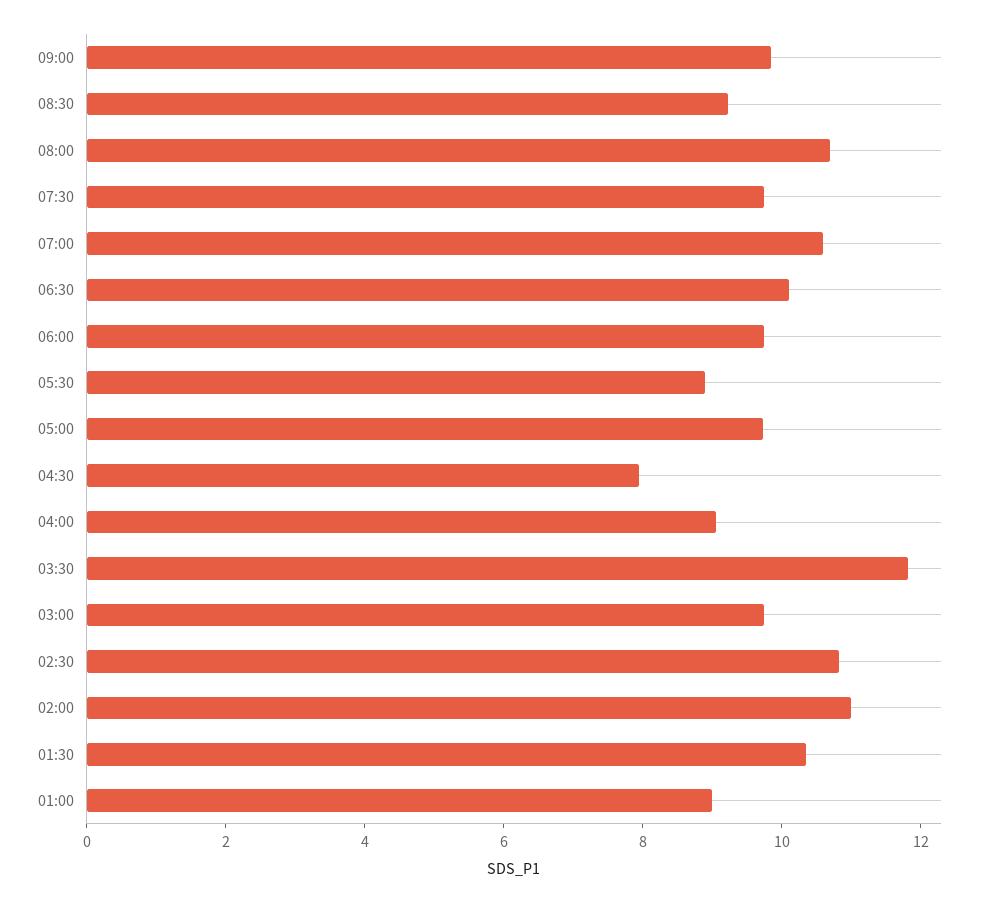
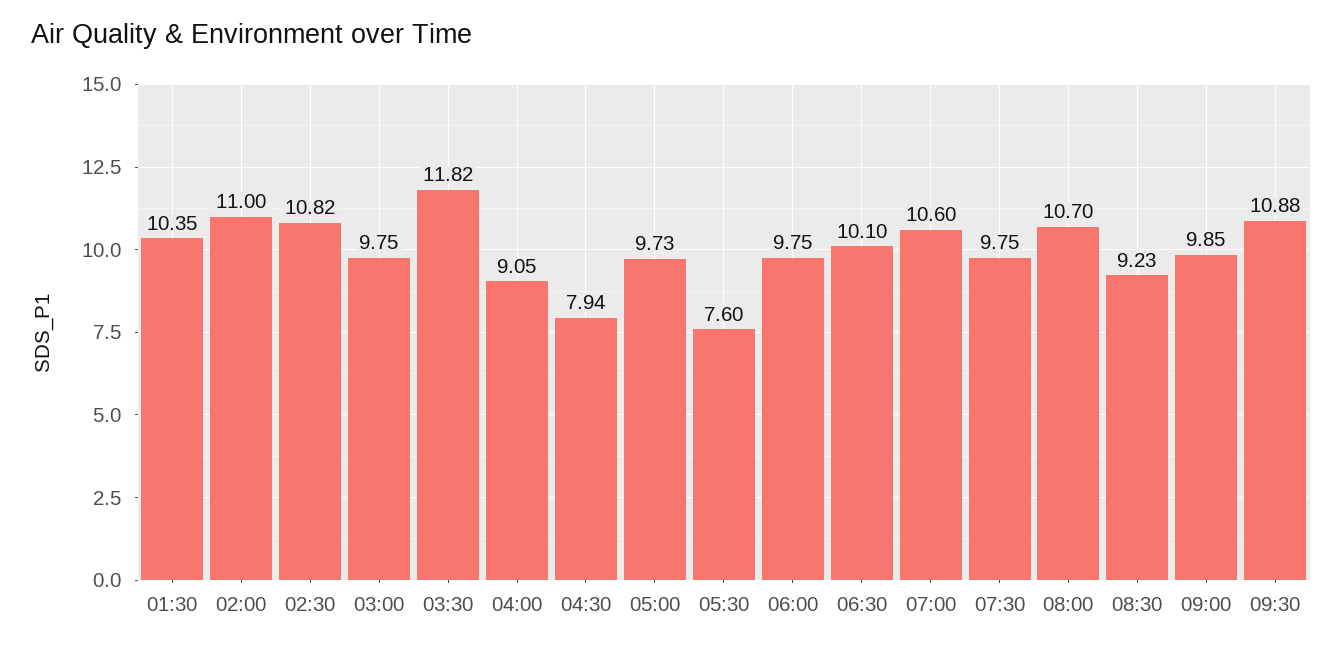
05:30: 9 -> 7.6
01:00: 9 -> none
09:30: none -> 10.88

